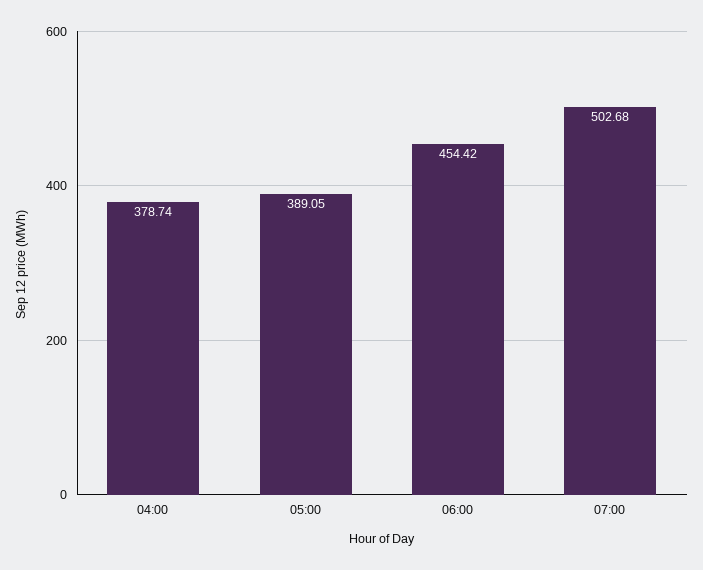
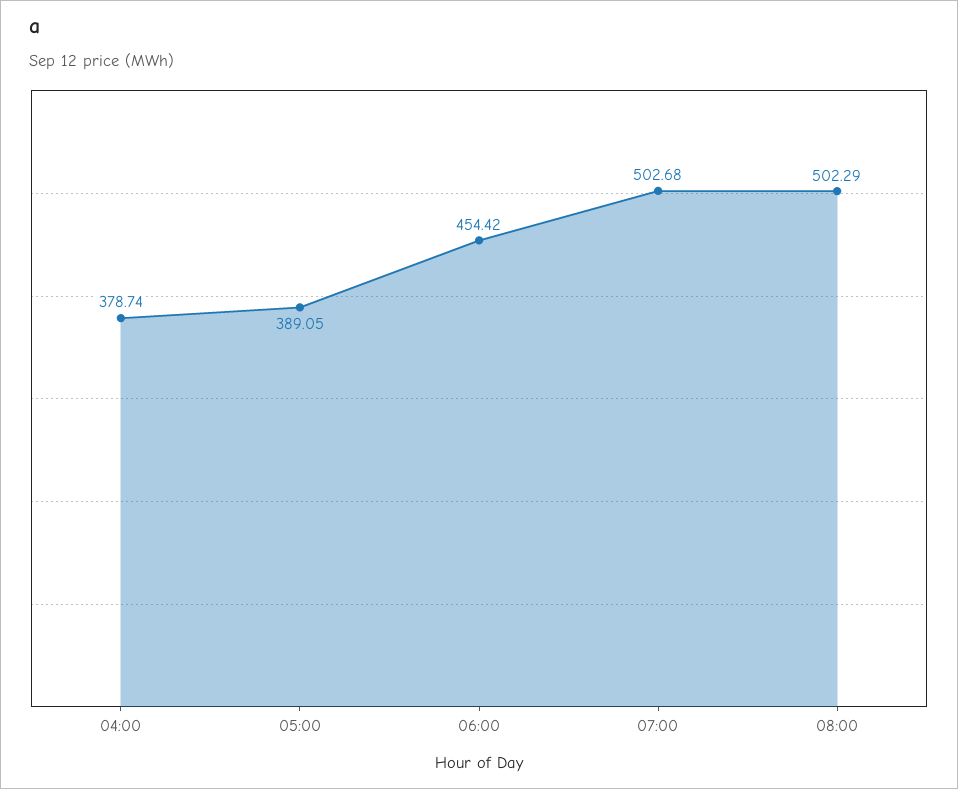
08:00: none -> 502.29

